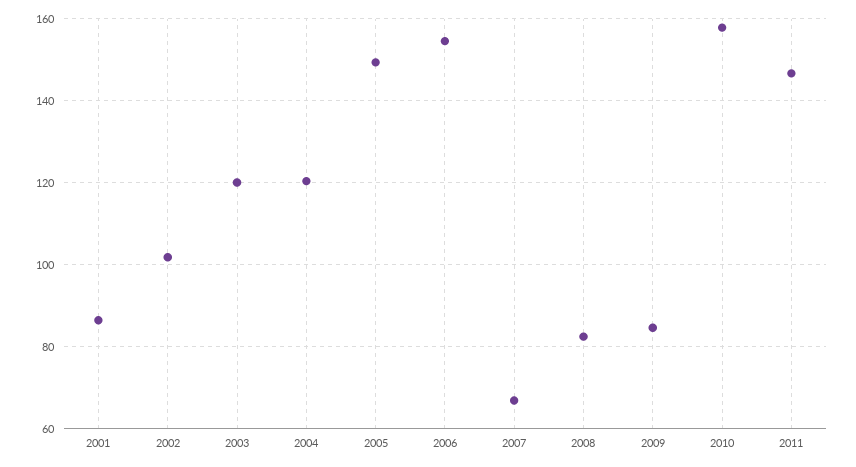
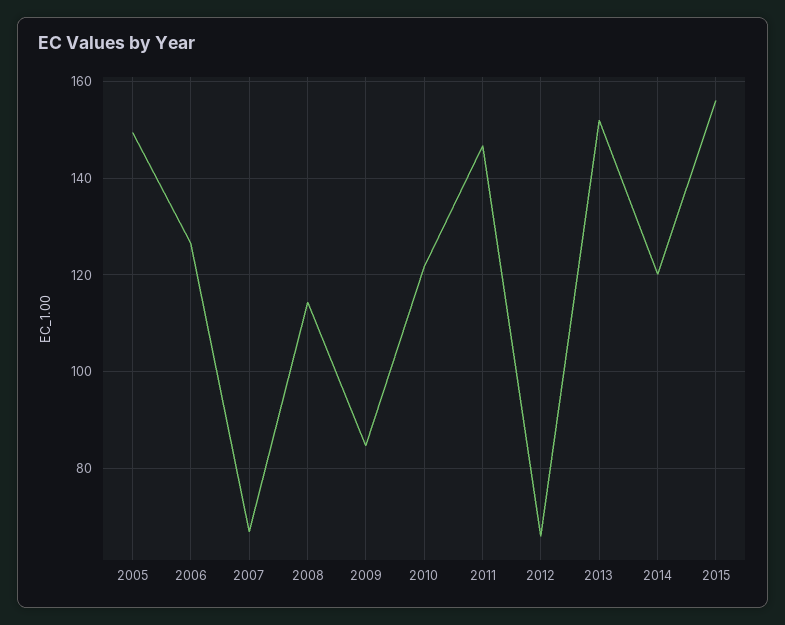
2001: 86 -> none
2002: 102 -> none
2003: 120 -> none
2004: 120 -> none
2006: 154 -> 126
2008: 82 -> 114
2010: 158 -> 122
2012: none -> 66
2013: none -> 152
2014: none -> 120
2015: none -> 156

